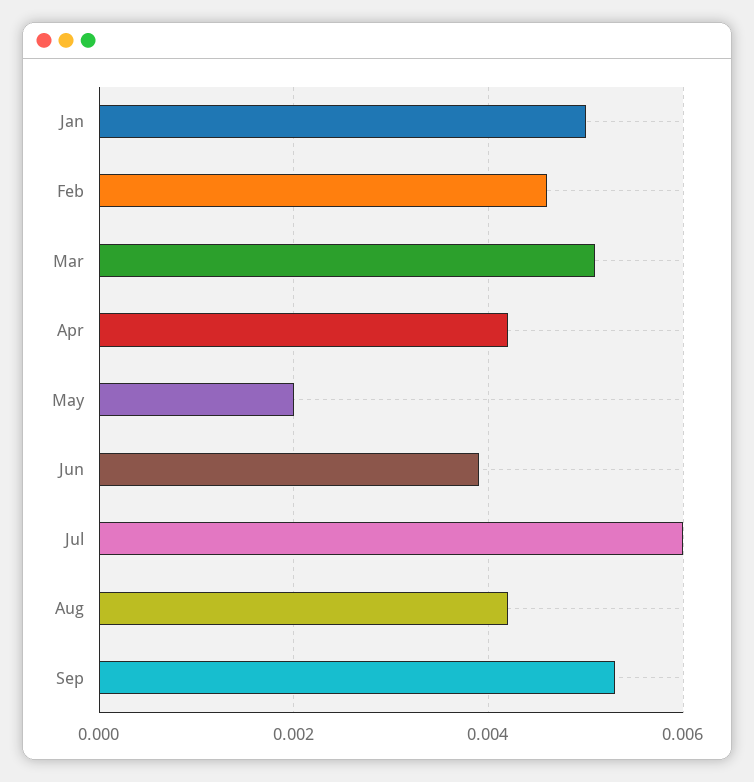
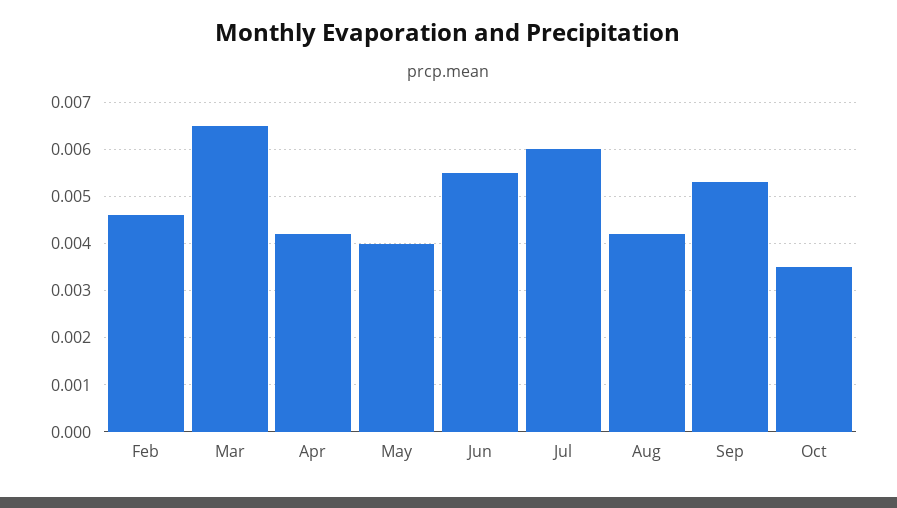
Jan: 0.005 -> none
Mar: 0.005 -> 0.0065
May: 0.002 -> 0.004
Jun: 0.004 -> 0.0055
Oct: none -> 0.0035

